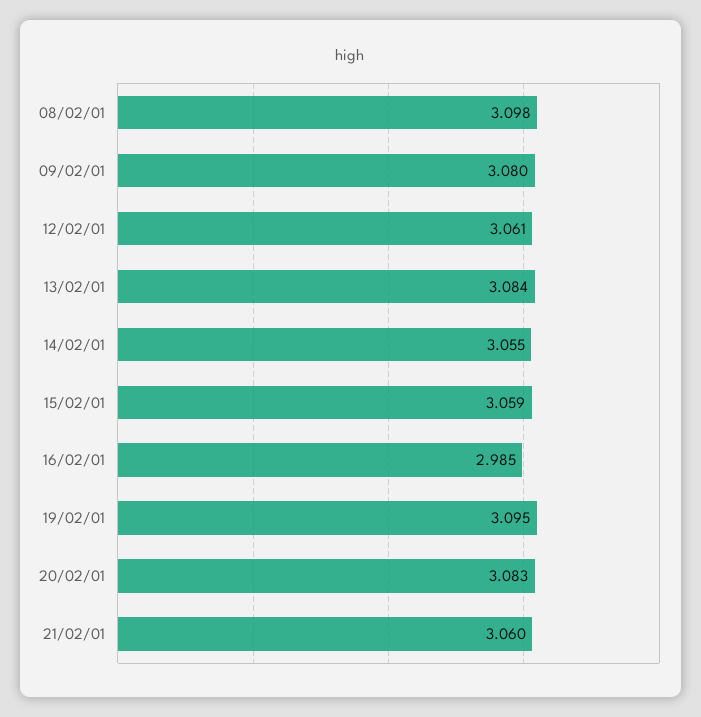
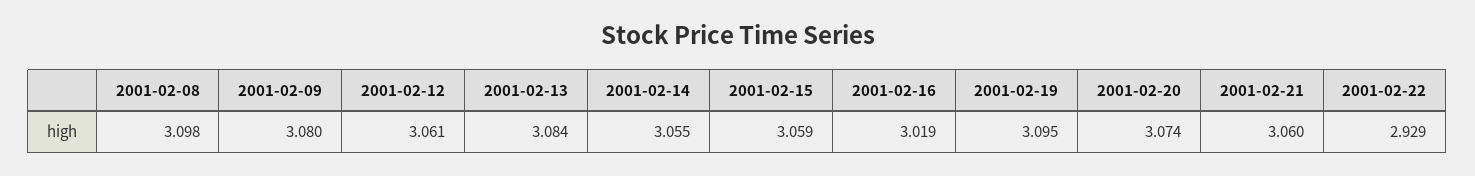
16/02/01: 2.985 -> 3.019
20/02/01: 3.083 -> 3.074
2001-02-22: none -> 2.929

